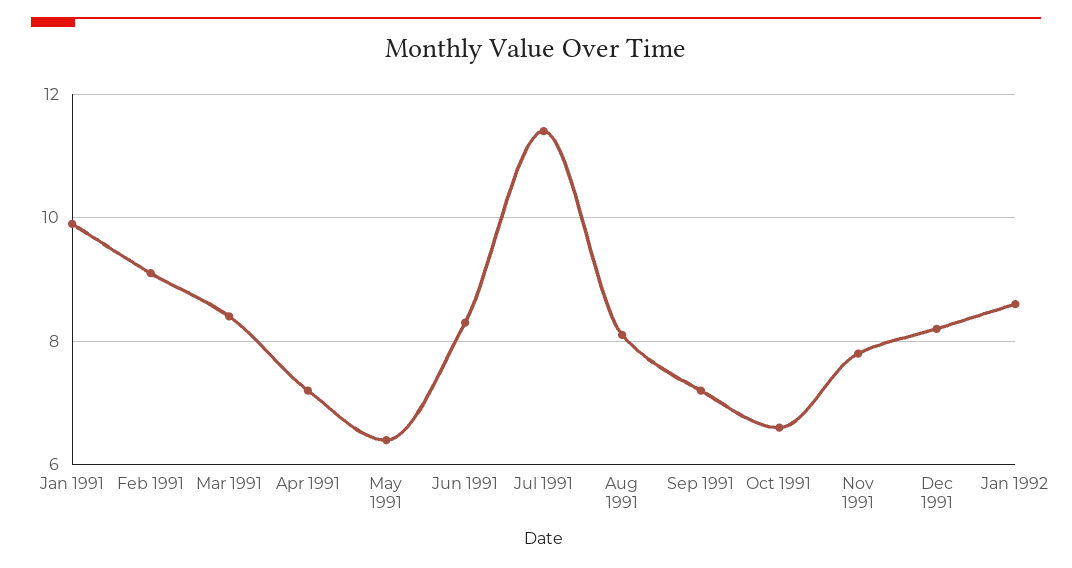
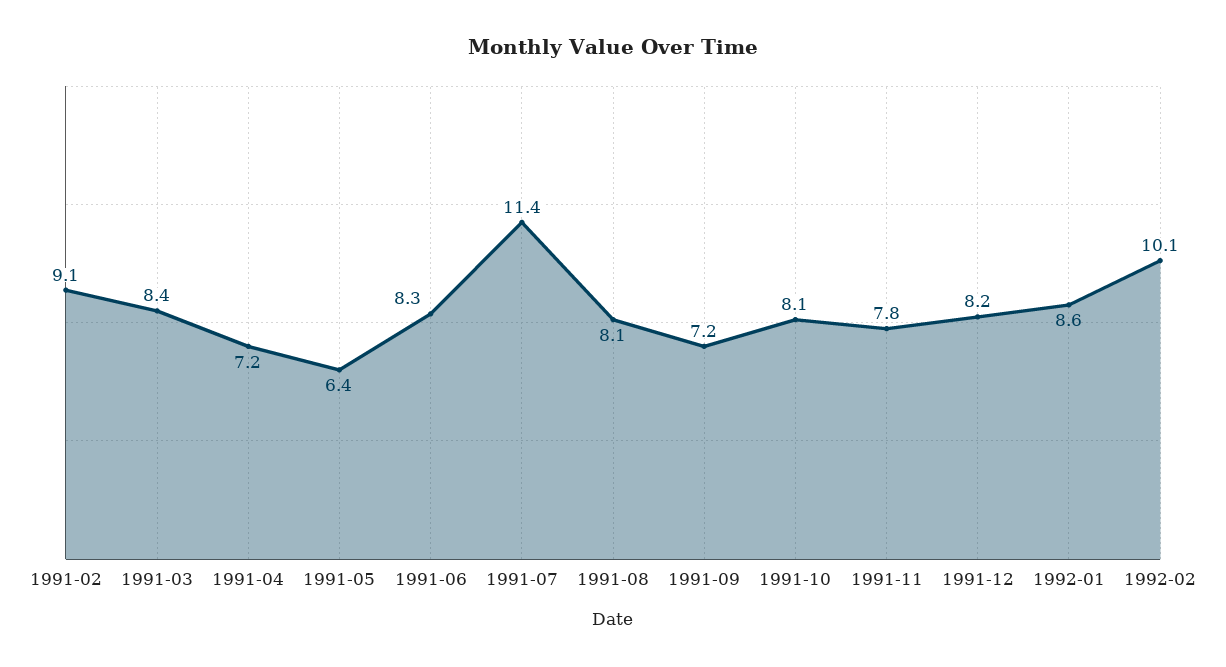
Jan 1991: 10 -> none
Oct 1991: 6.5 -> 8.1
1992-02: none -> 10.1

